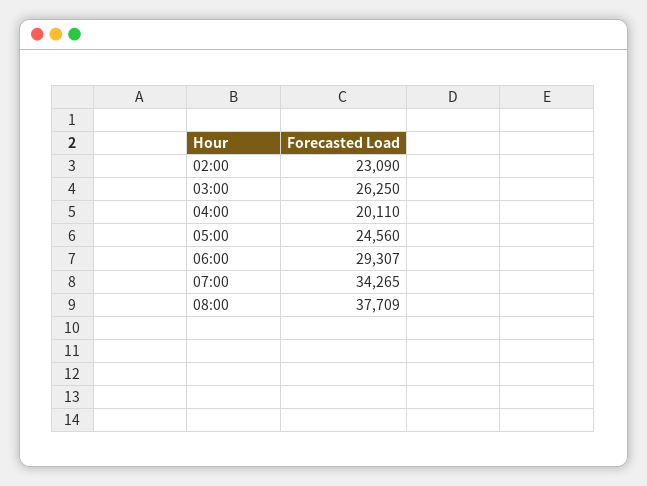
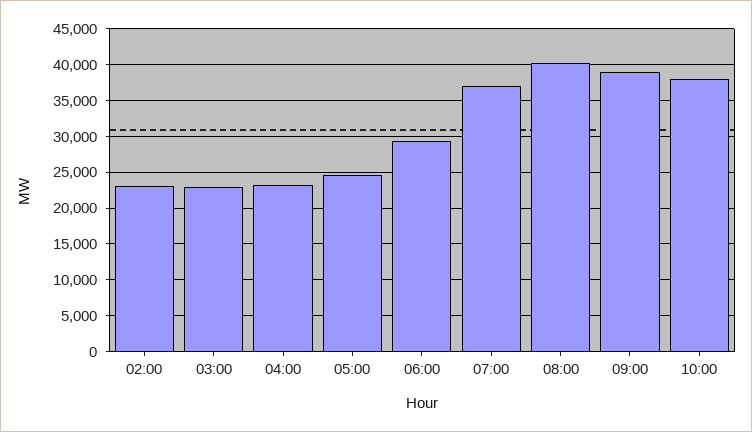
03:00: 26250 -> 23000
04:00: 20110 -> 23000
07:00: 34265 -> 37000
08:00: 37709 -> 40000
09:00: none -> 39000
10:00: none -> 38000

